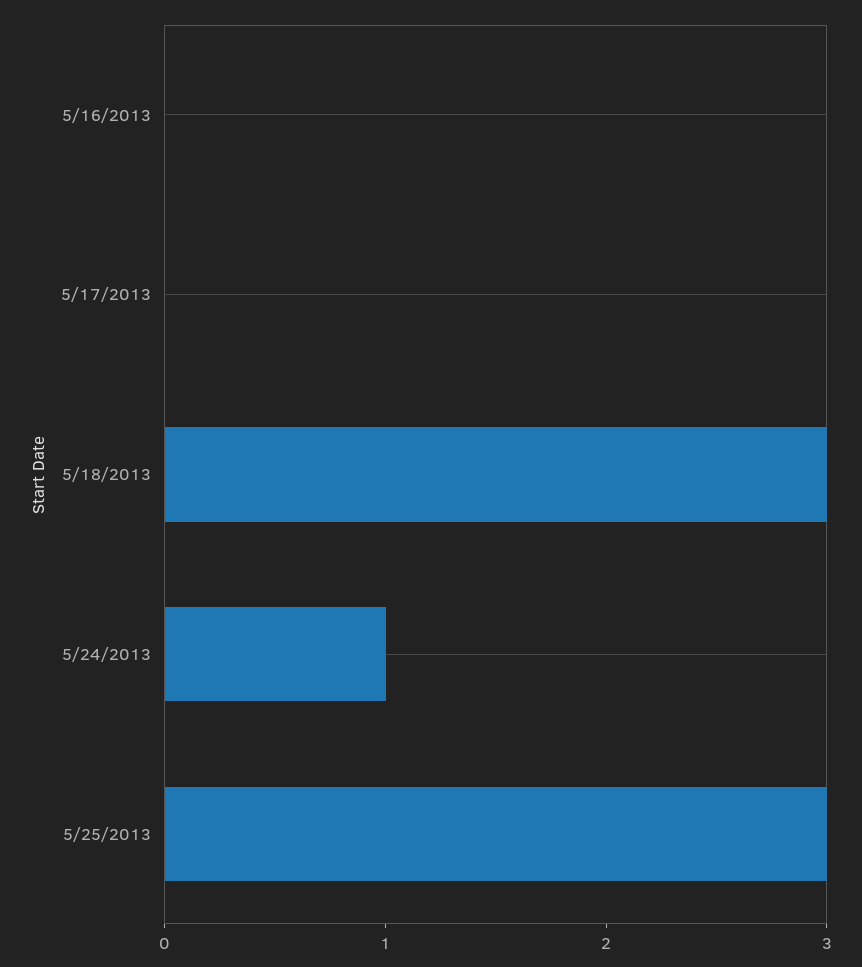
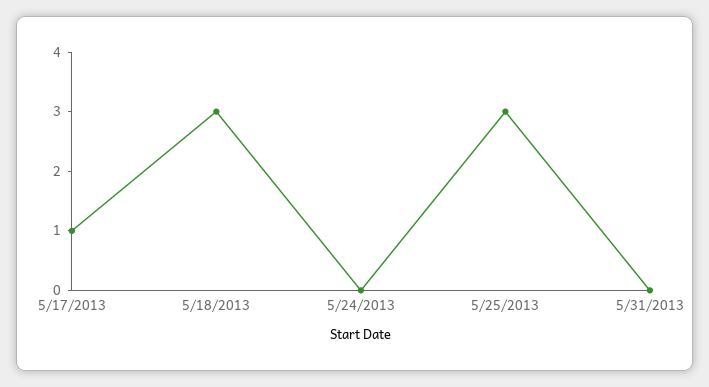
5/16/2013: 0 -> none
5/17/2013: 0 -> 1
5/24/2013: 1 -> 0
5/31/2013: none -> 0

